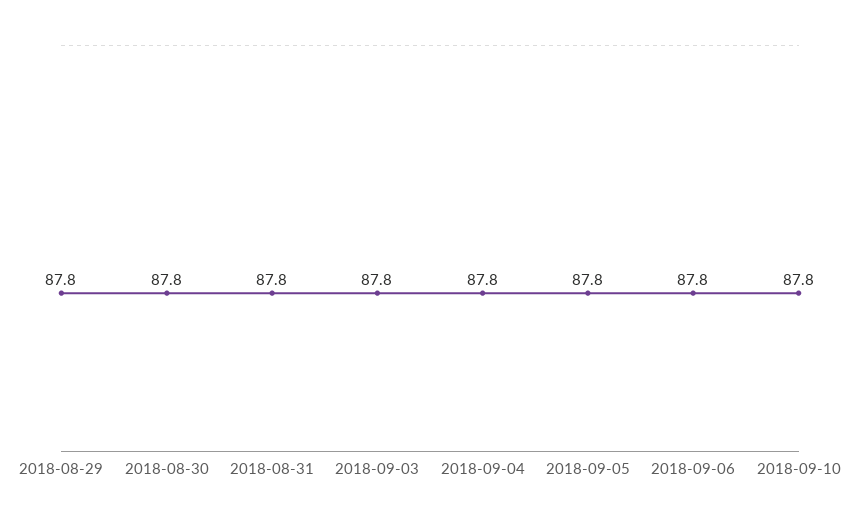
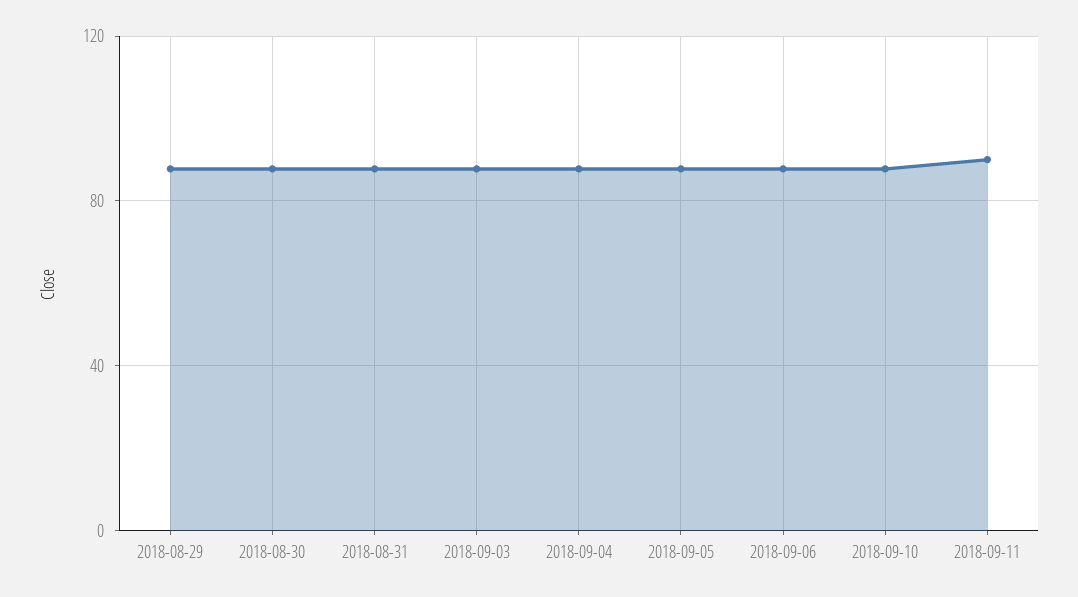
2018-09-11: none -> 90

